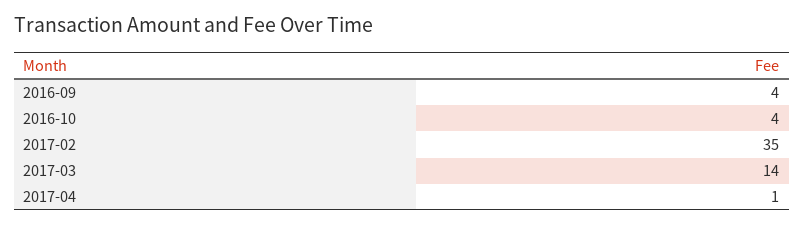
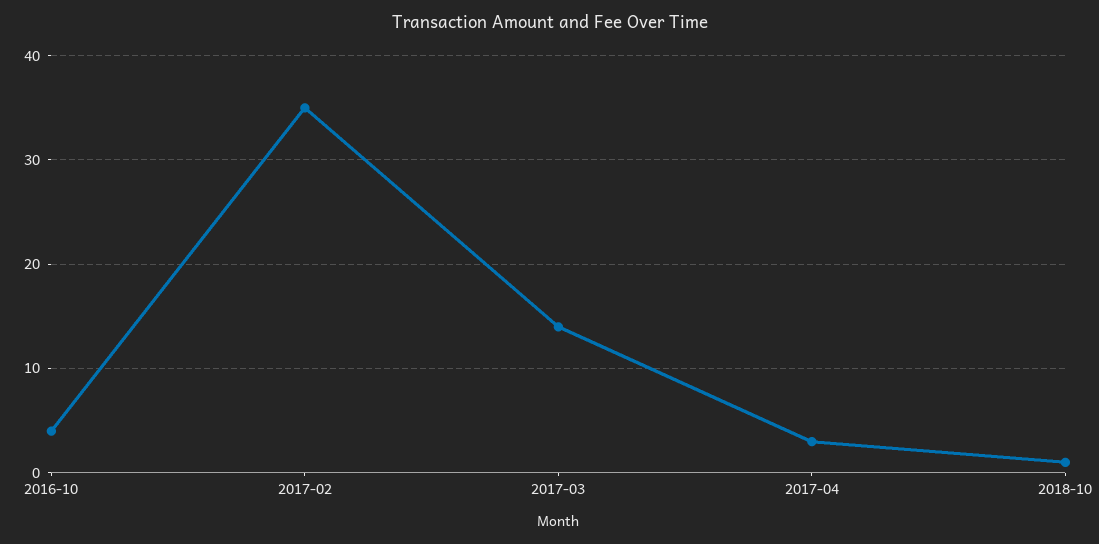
2016-09: 4 -> none
2017-04: 1 -> 3
2018-10: none -> 1

